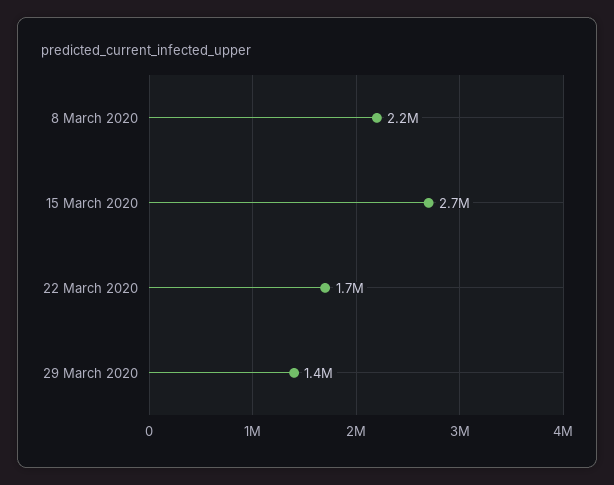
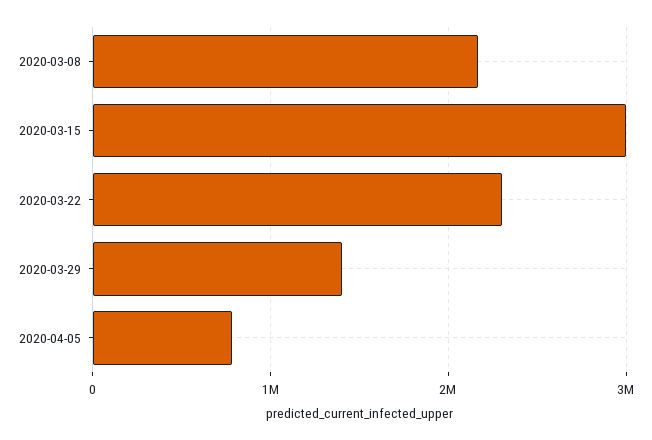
15 March 2020: 2700000 -> 3000000
22 March 2020: 1700000 -> 2300000
2020-04-05: none -> 800000

